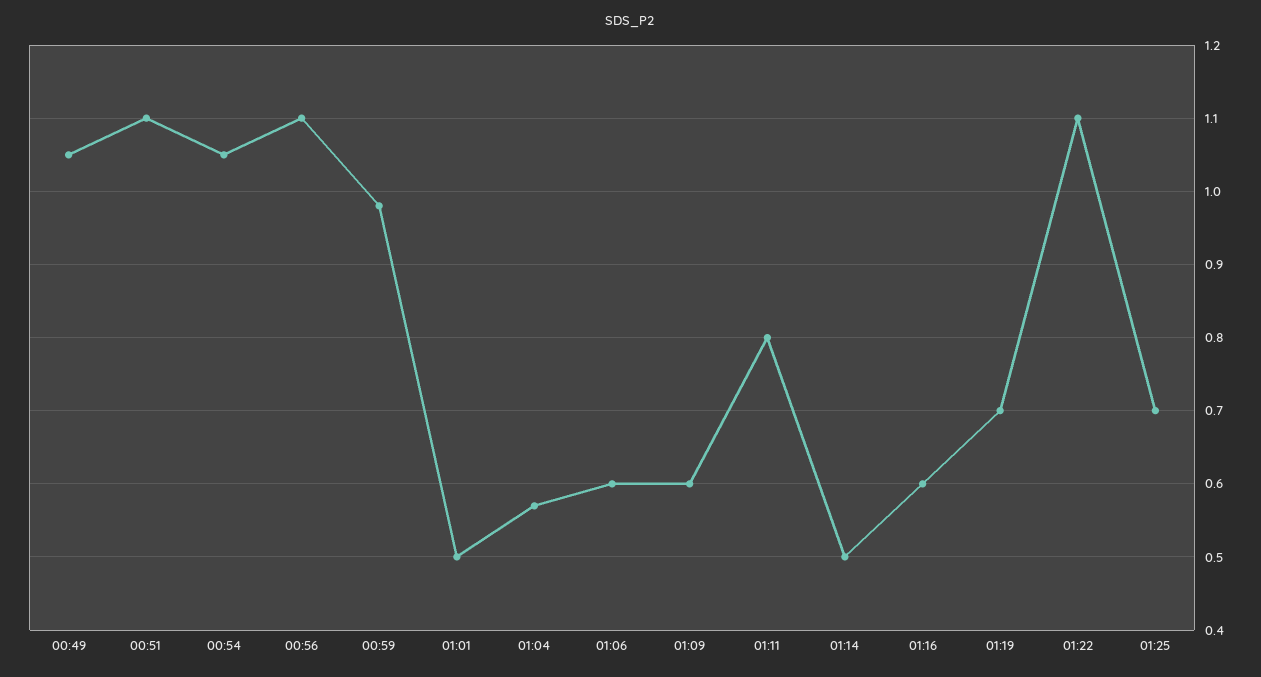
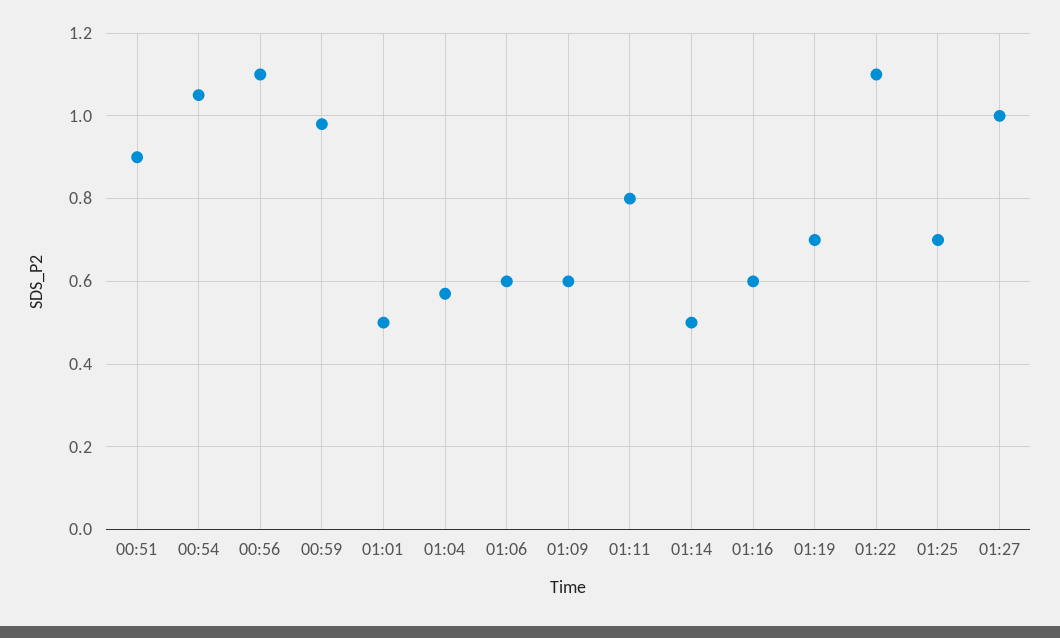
00:49: 1.05 -> none
00:51: 1.1 -> 0.9
01:27: none -> 1

